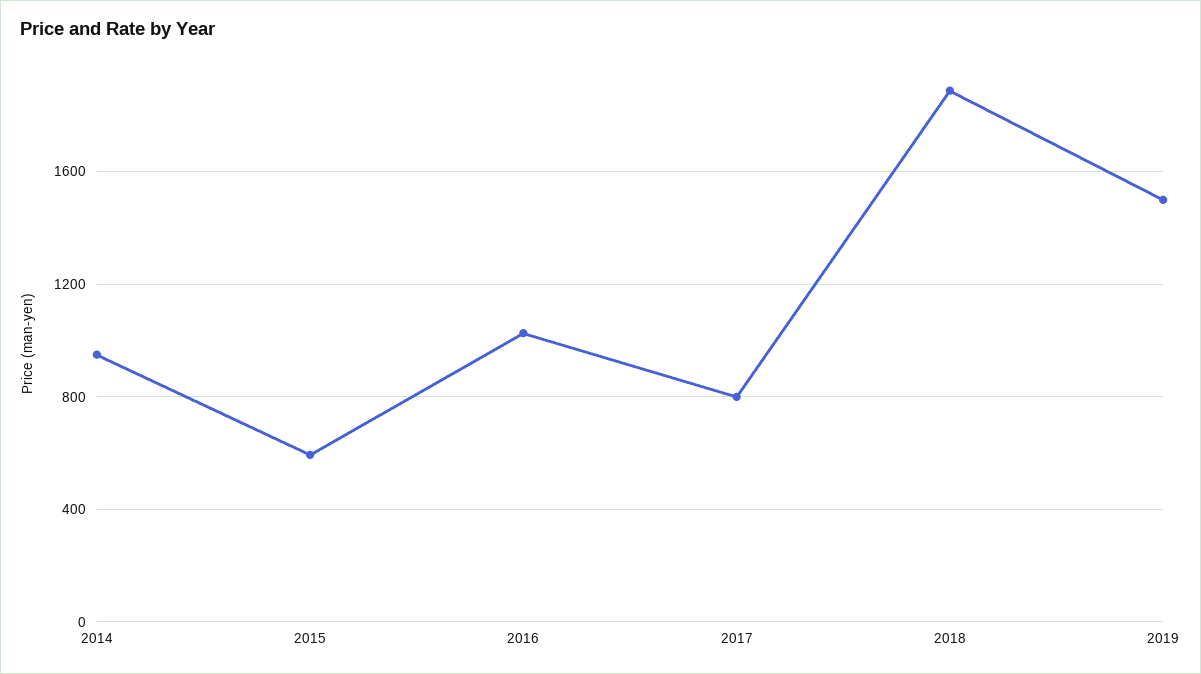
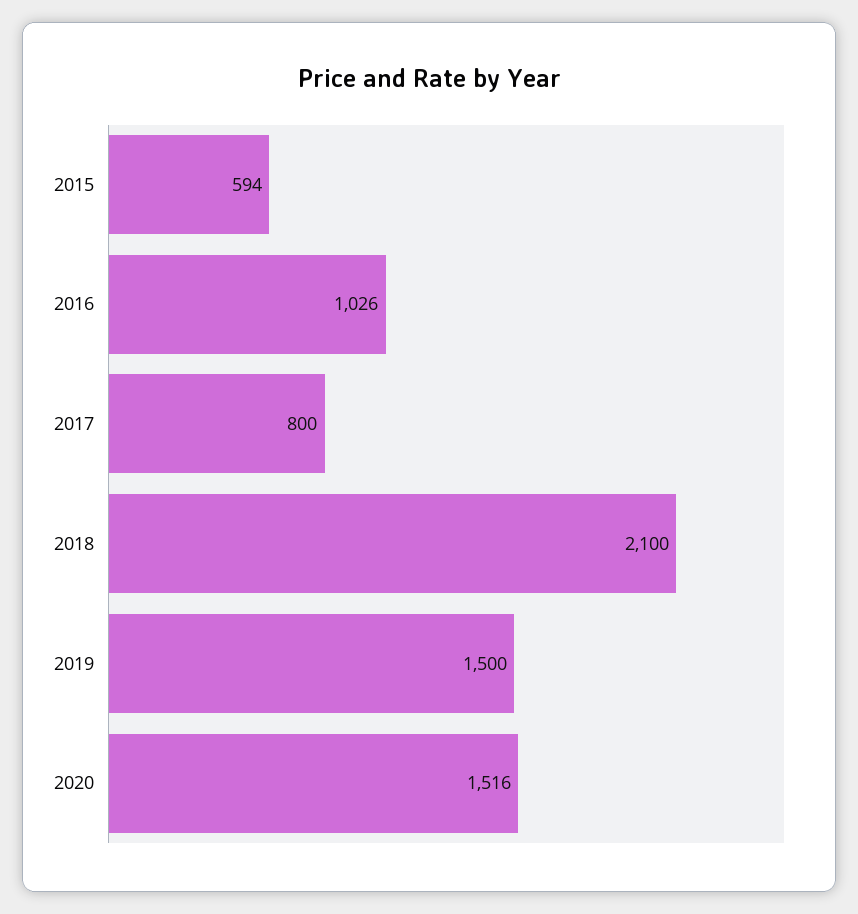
2014: 950 -> none
2018: 1900 -> 2100
2020: none -> 1516

